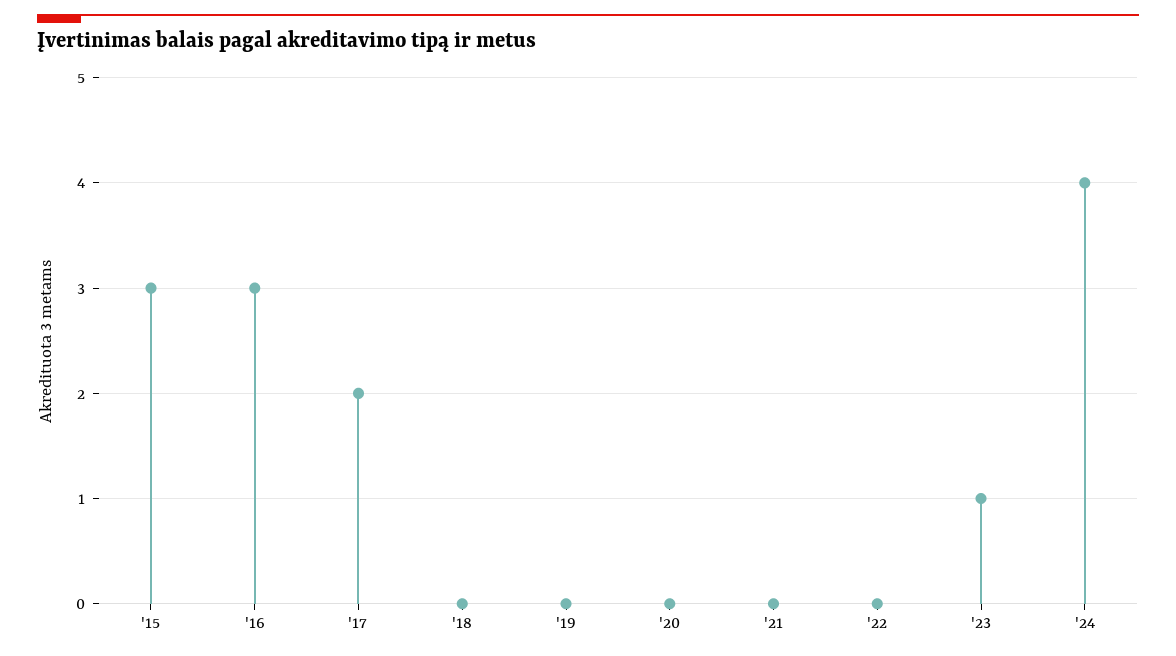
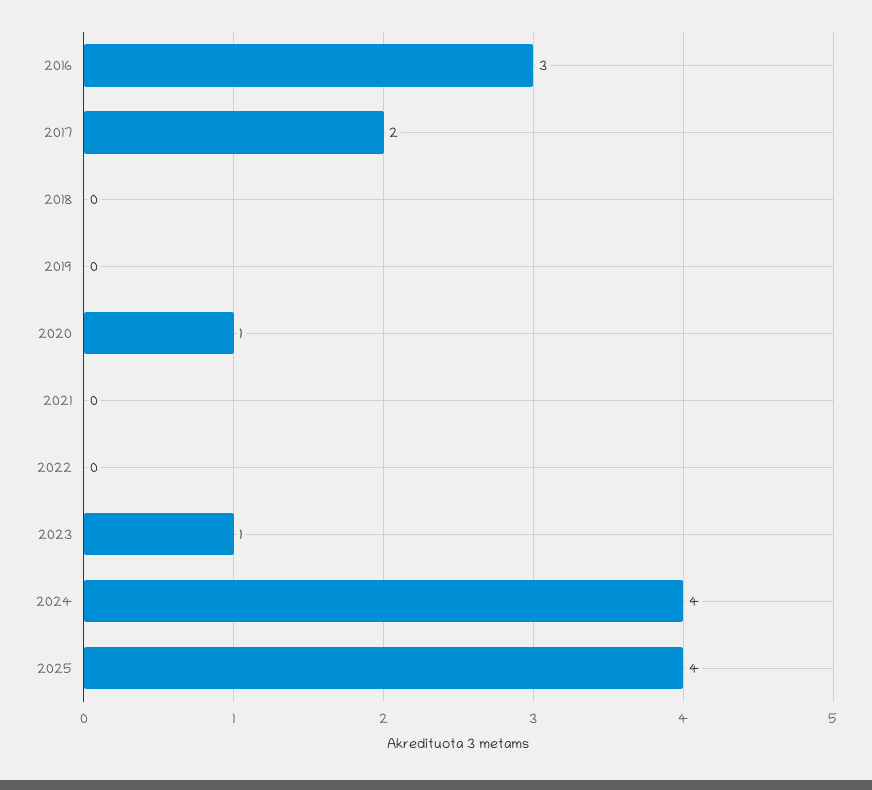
'15: 3 -> none
'20: 0 -> 1
2025: none -> 4

